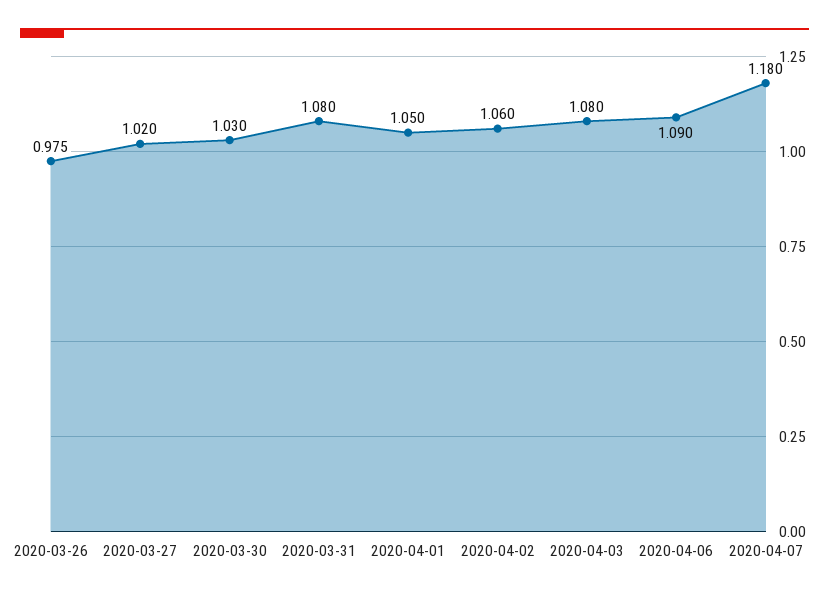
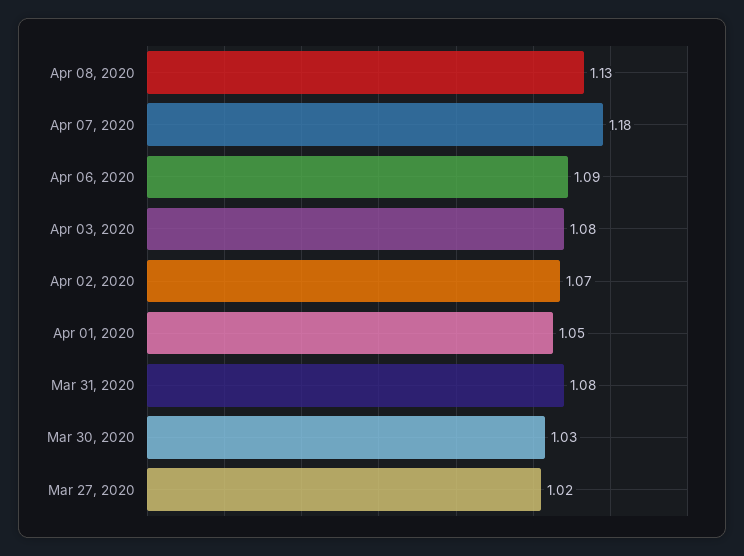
2020-03-26: 0.975 -> none
2020-04-02: 1.06 -> 1.07
Apr 08, 2020: none -> 1.13

